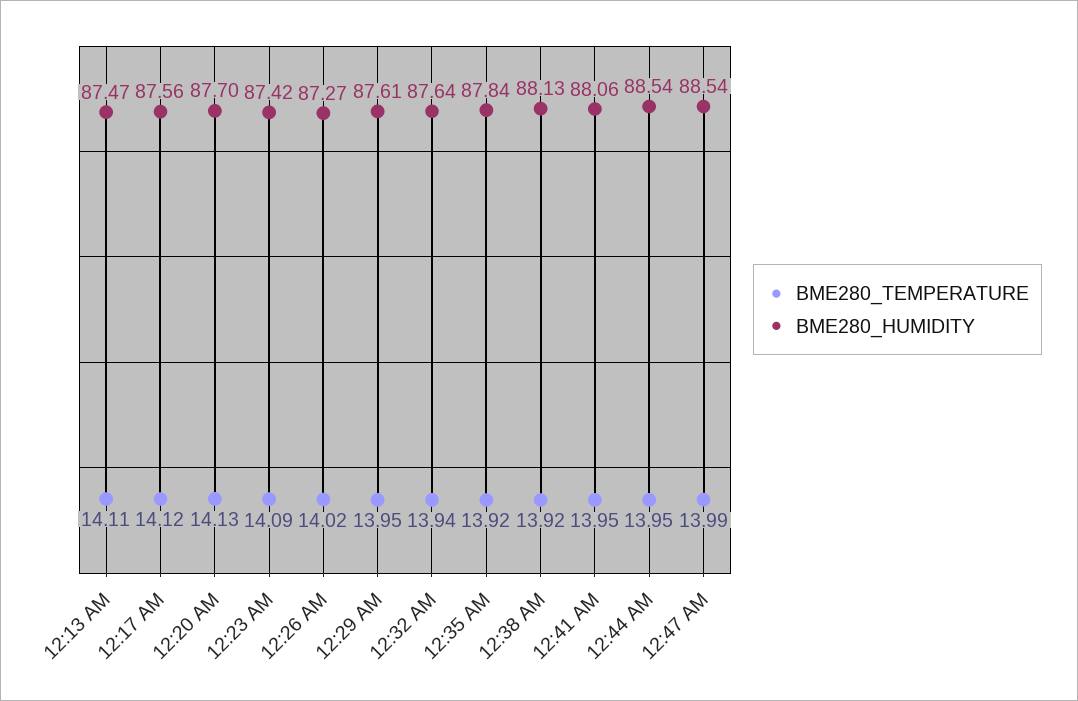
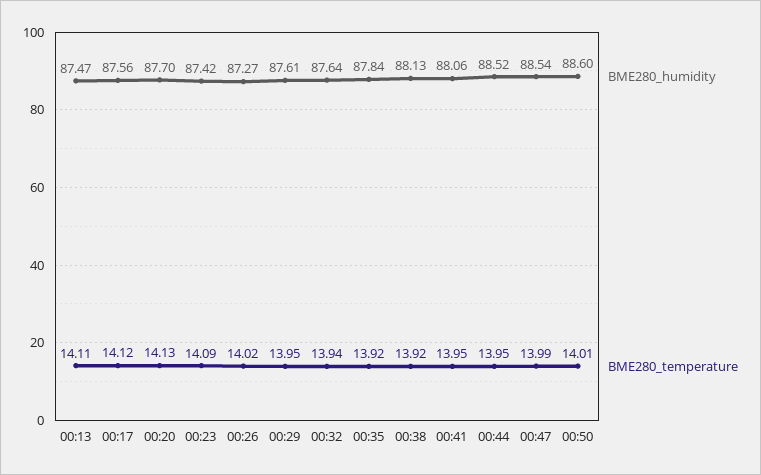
BME280_HUMIDITY, 12:44 AM: 88.54 -> 88.52
BME280_HUMIDITY, 00:50: none -> 88.6
BME280_TEMPERATURE, 00:50: none -> 14.01

